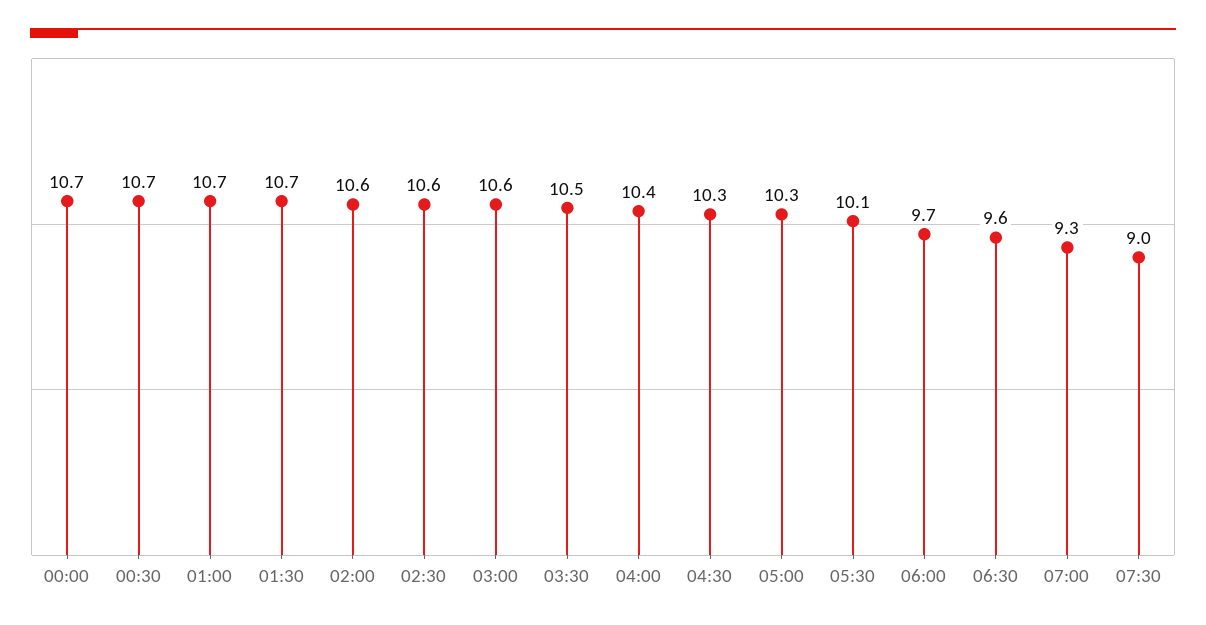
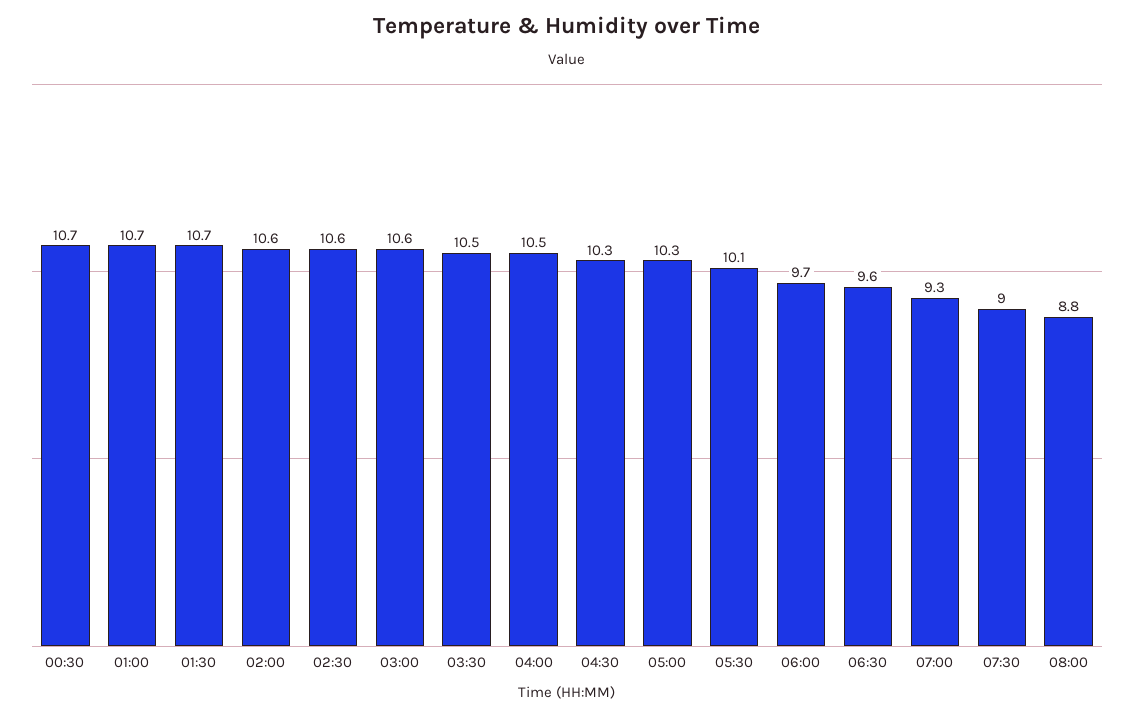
00:00: 10.7 -> none
04:00: 10.4 -> 10.5
08:00: none -> 8.8

